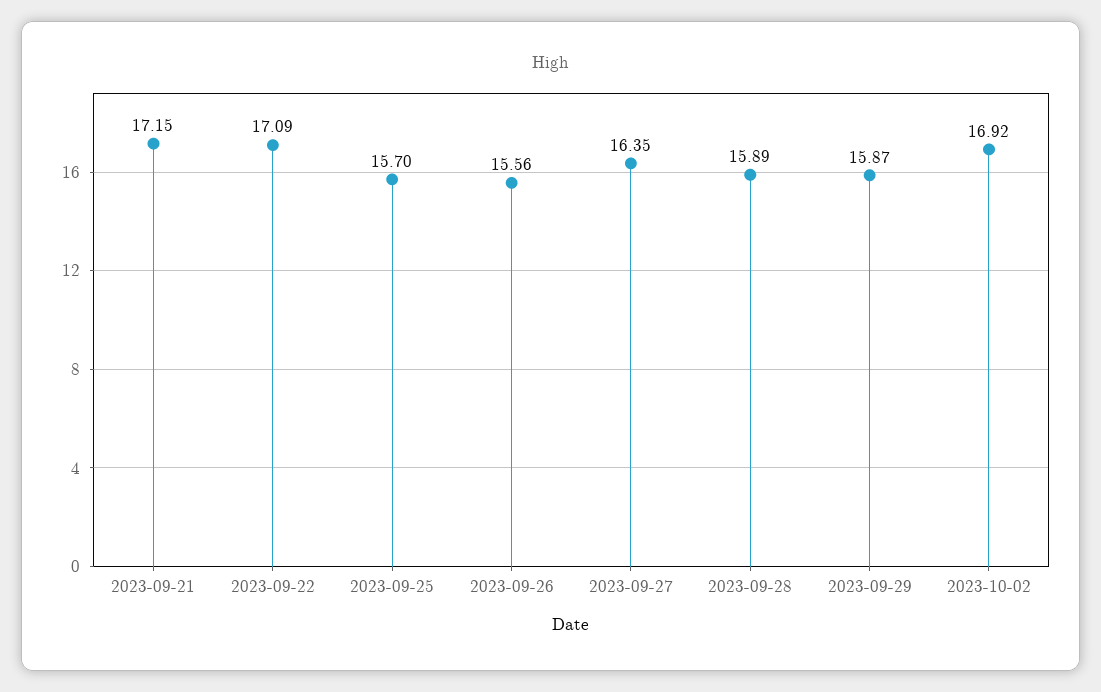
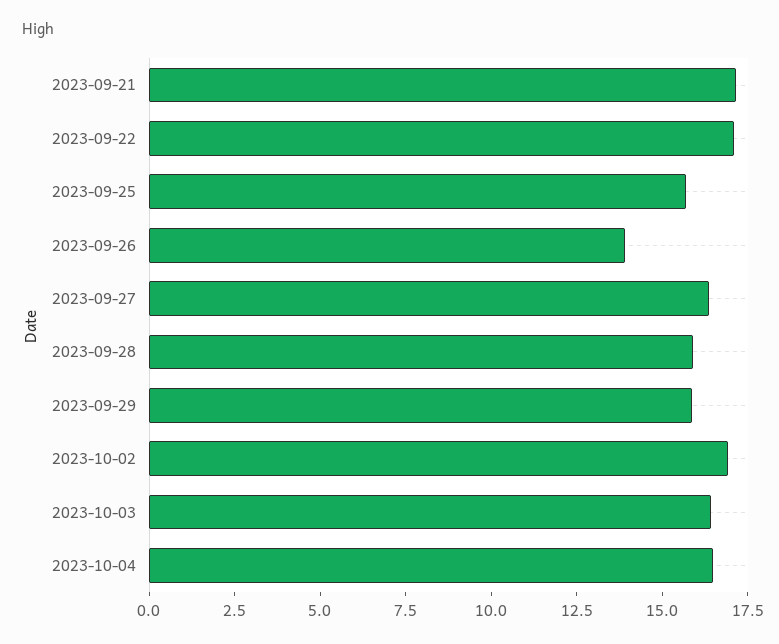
2023-09-26: 15.56 -> 14
2023-10-03: none -> 16.5
2023-10-04: none -> 16.5

